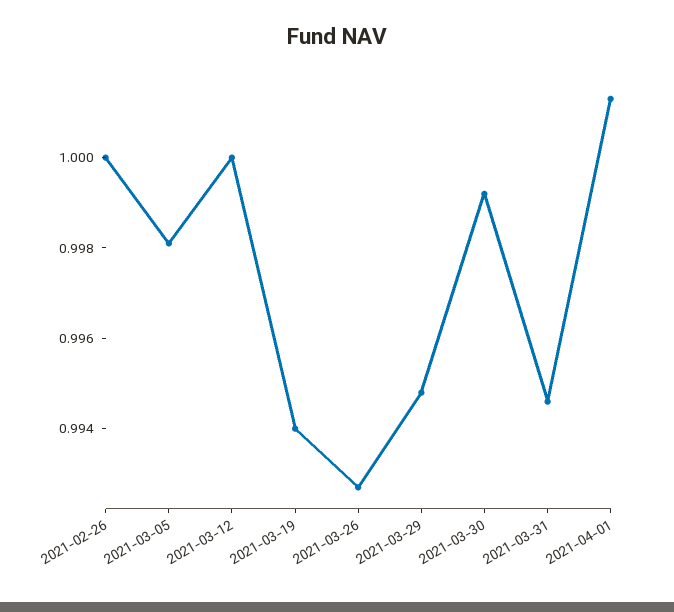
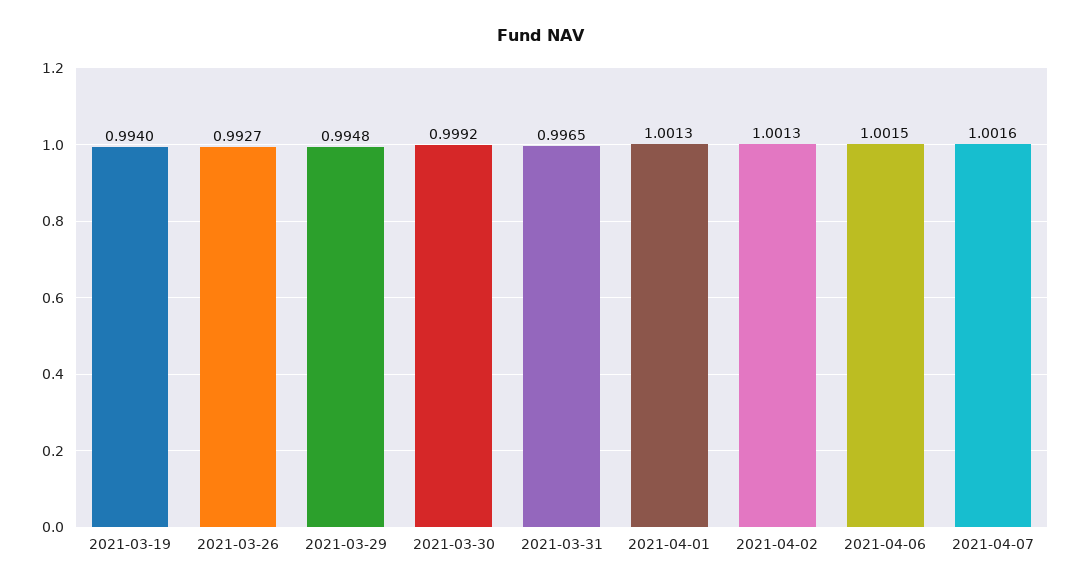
2021-02-26: 1 -> none
2021-03-05: 0.998 -> none
2021-03-12: 1 -> none
2021-03-31: 0.9945 -> 0.9965
2021-04-02: none -> 1.0013
2021-04-06: none -> 1.0015
2021-04-07: none -> 1.0016

